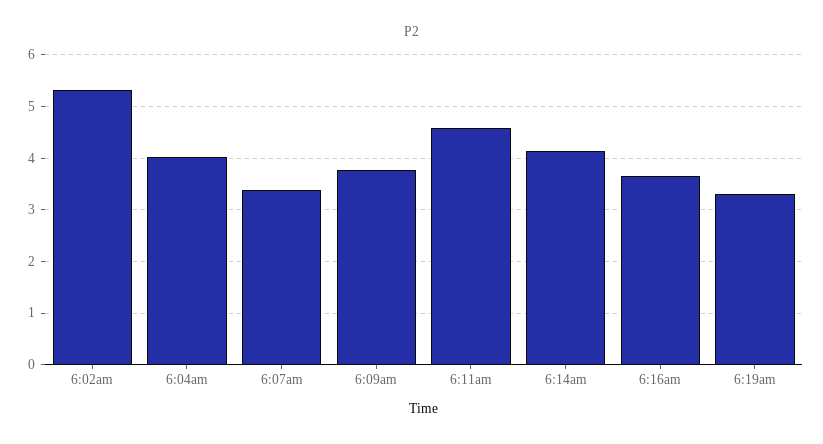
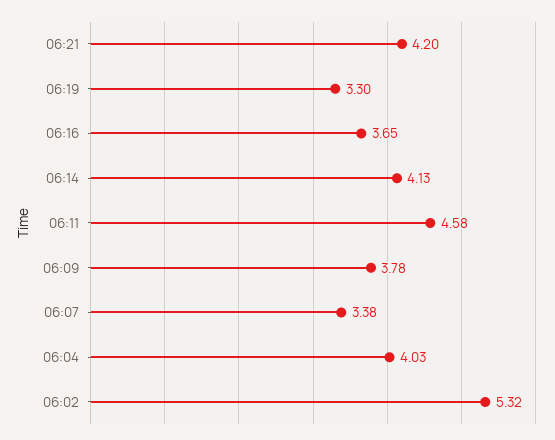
06:21: none -> 4.2

